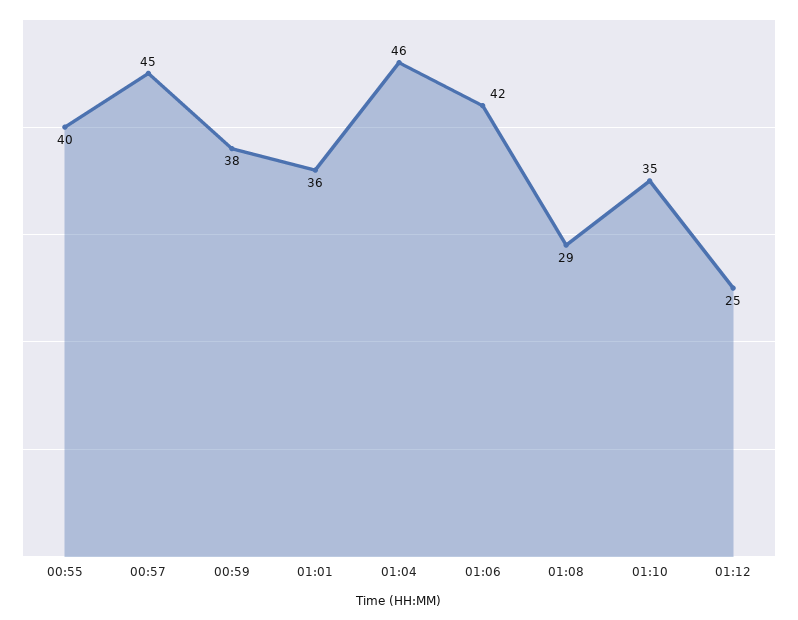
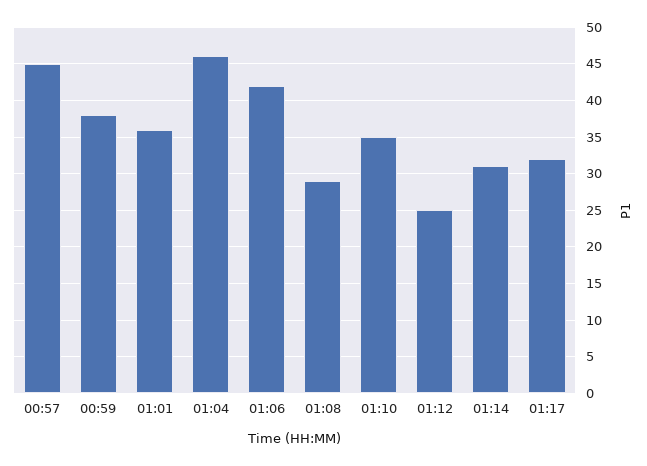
00:55: 40 -> none
01:14: none -> 31
01:17: none -> 32

